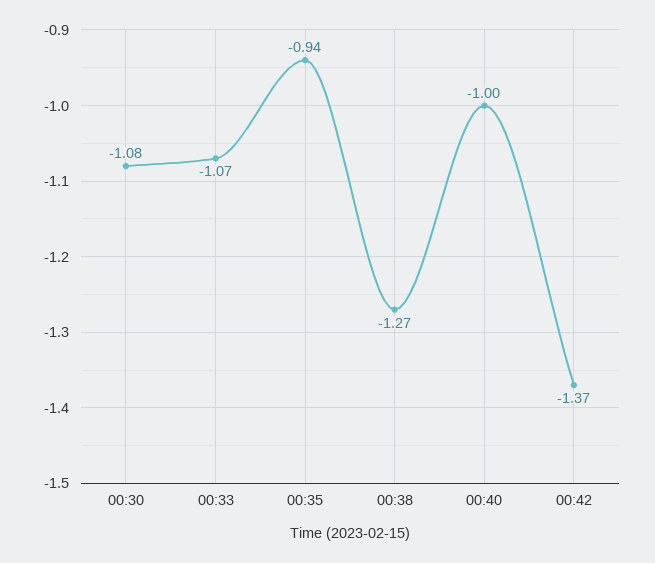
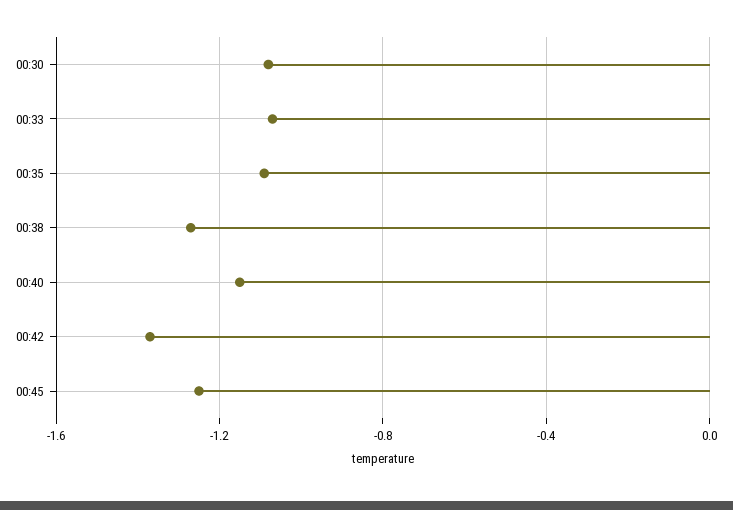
00:35: -0.94 -> -1.1
00:40: -1 -> -1.15
00:45: none -> -1.25

